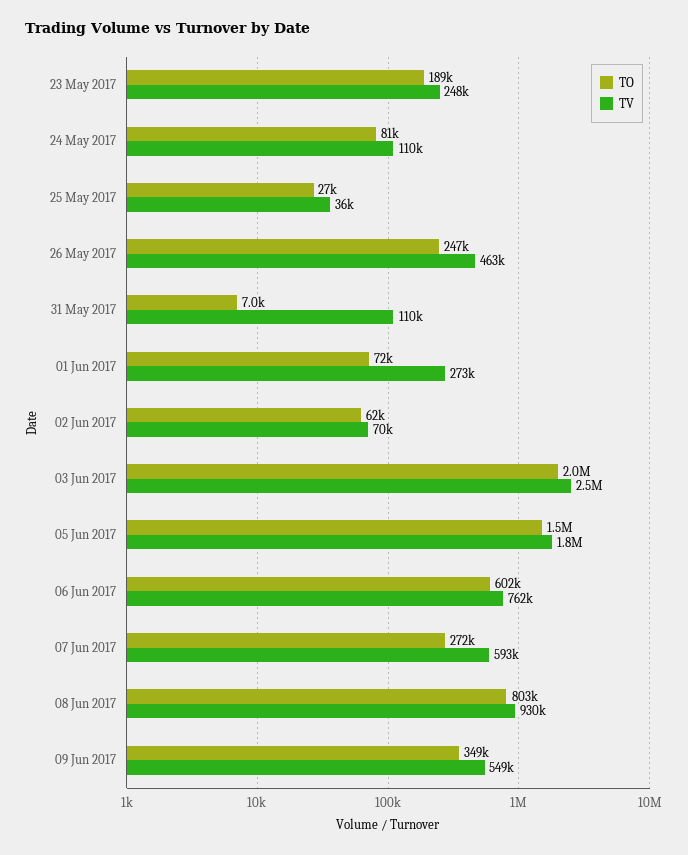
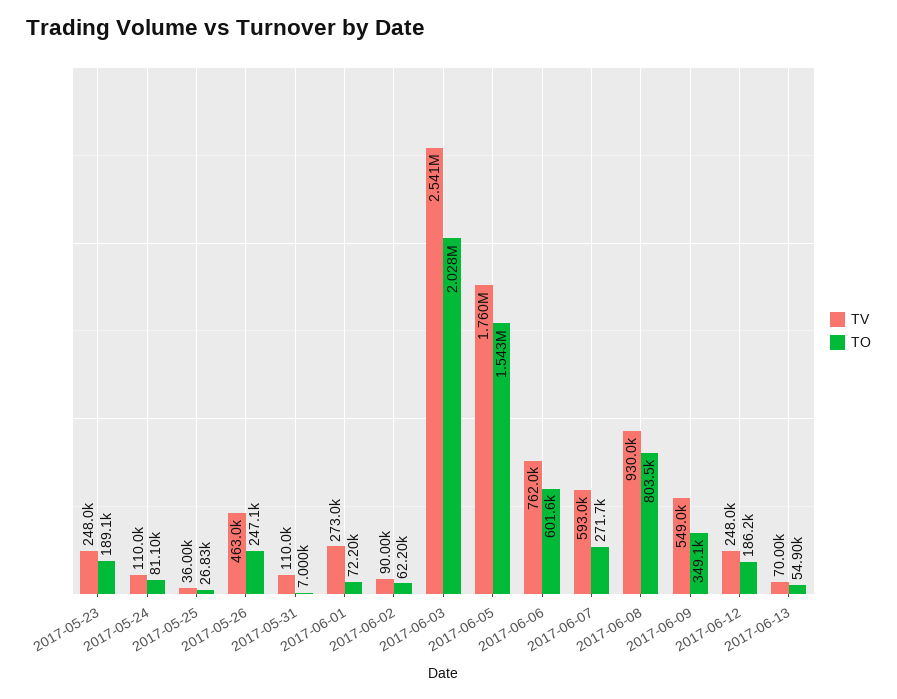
TV, 02 Jun 2017: 70000 -> 90000
TV, 2017-06-12: none -> 248000
TO, 2017-06-12: none -> 186200
TV, 2017-06-13: none -> 70000
TO, 2017-06-13: none -> 54900

